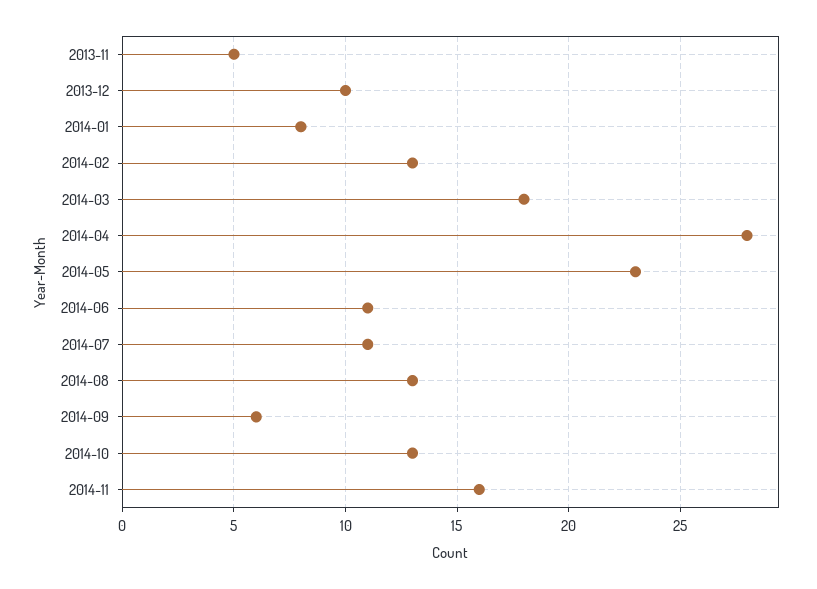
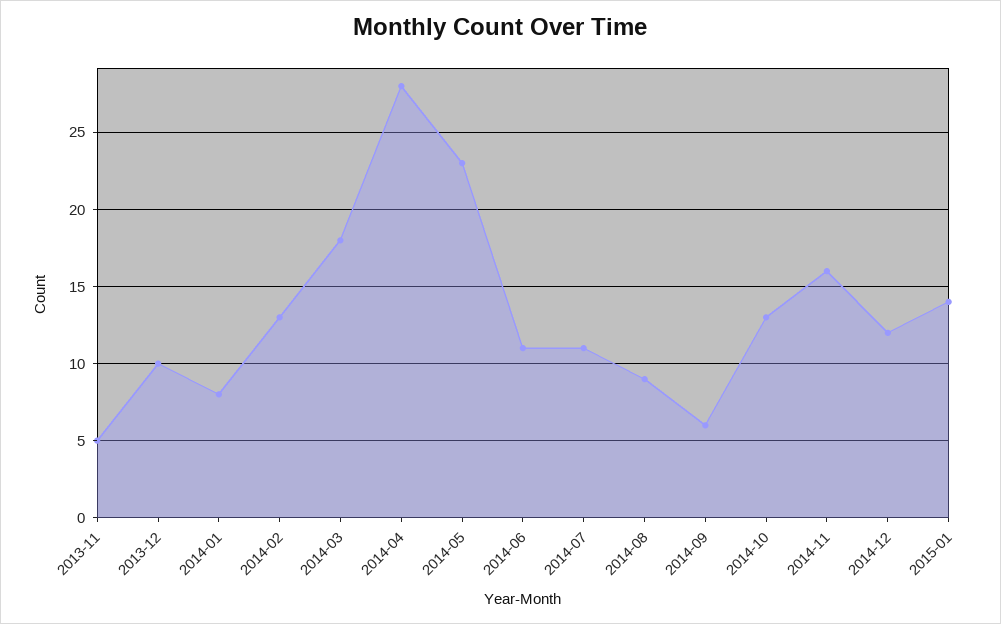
2014-08: 13 -> 9
2014-12: none -> 12
2015-01: none -> 14

